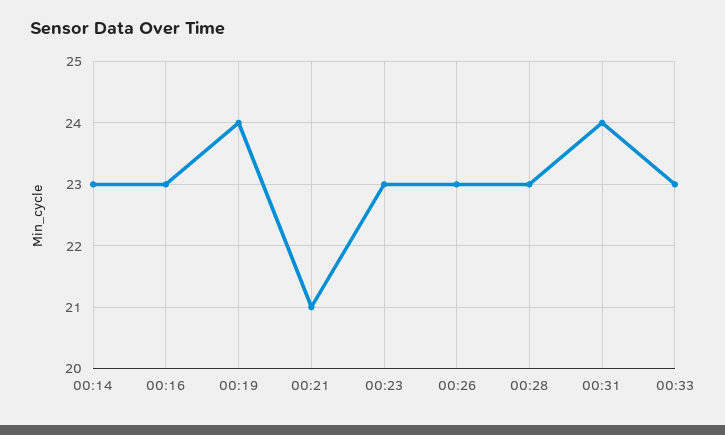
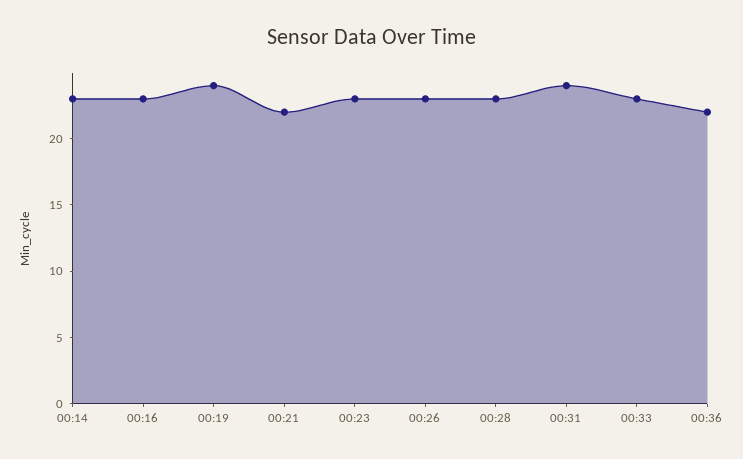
00:21: 21 -> 22
00:36: none -> 22

